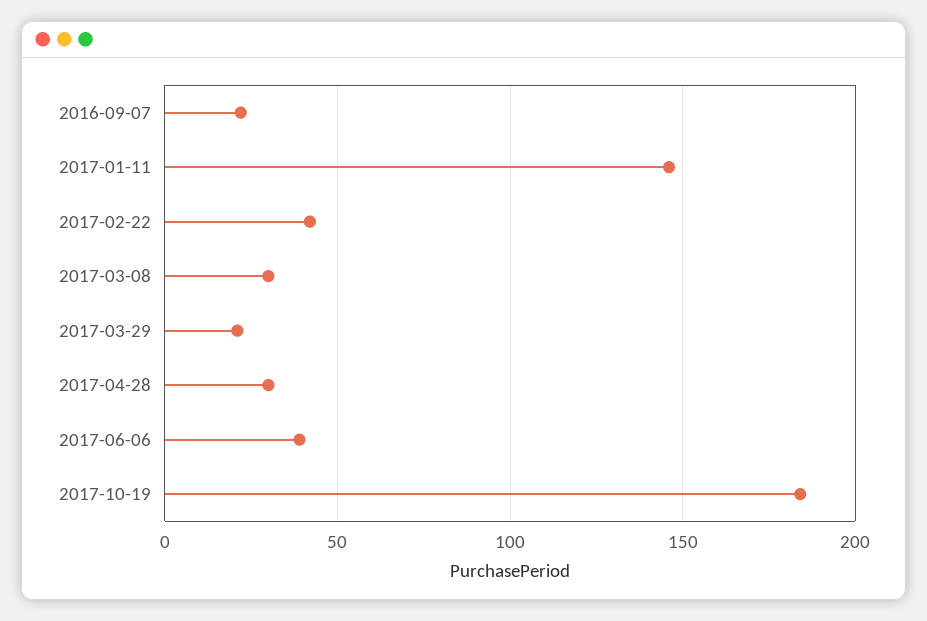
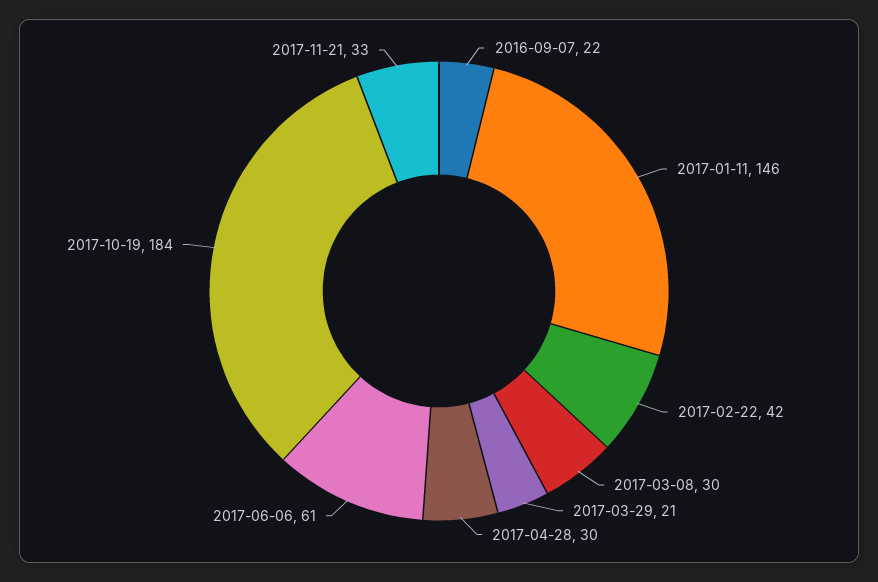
2017-06-06: 40 -> 61
2017-11-21: none -> 33

